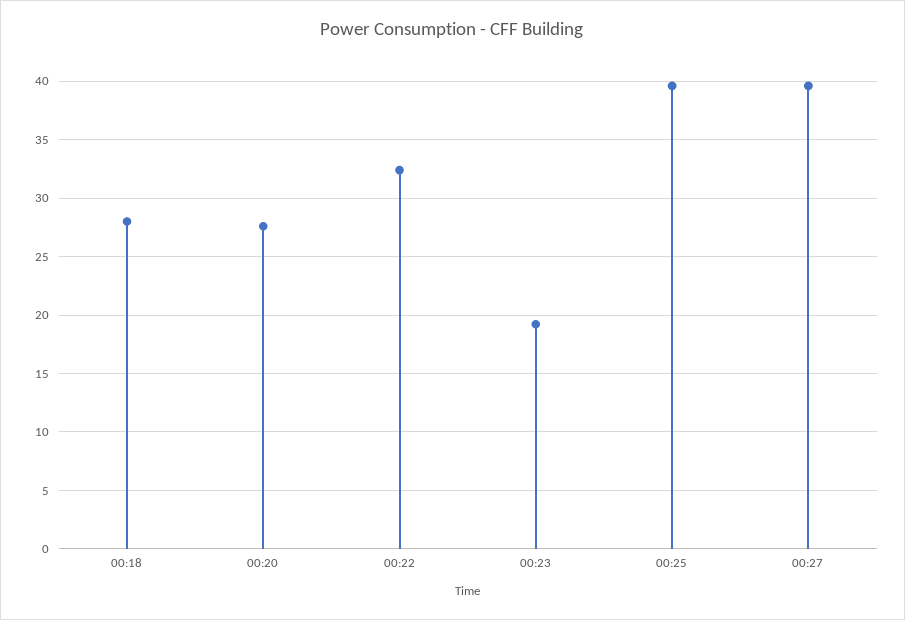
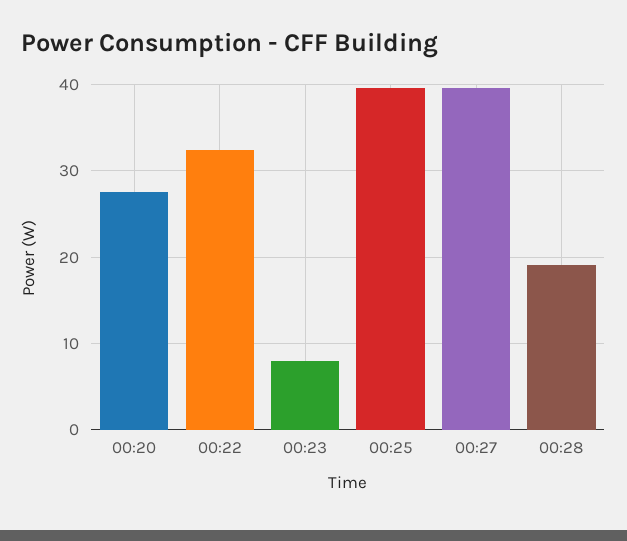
00:18: 28 -> none
00:23: 19 -> 8
00:28: none -> 19

